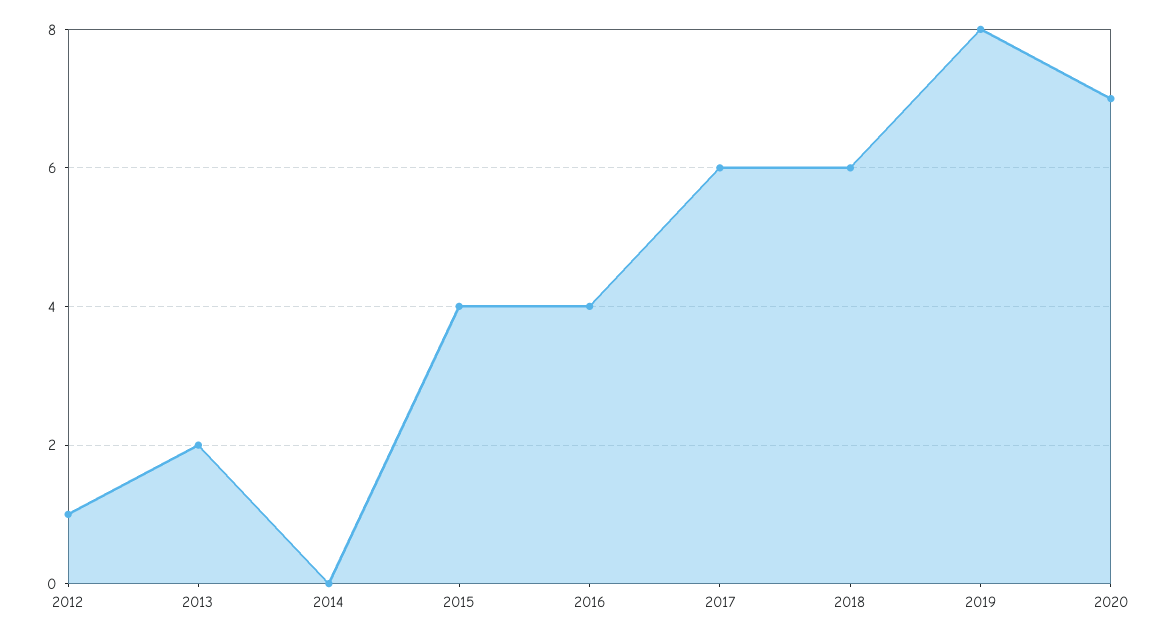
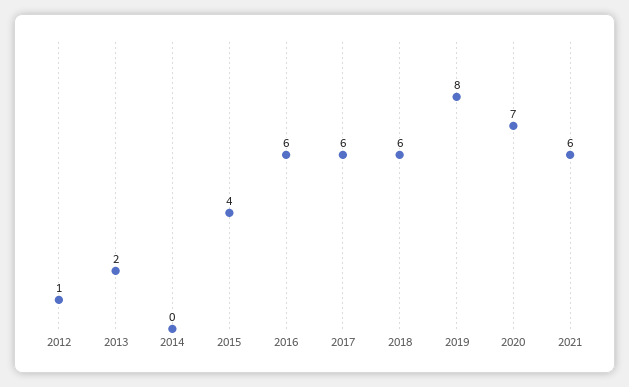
2016: 4 -> 6
2021: none -> 6

